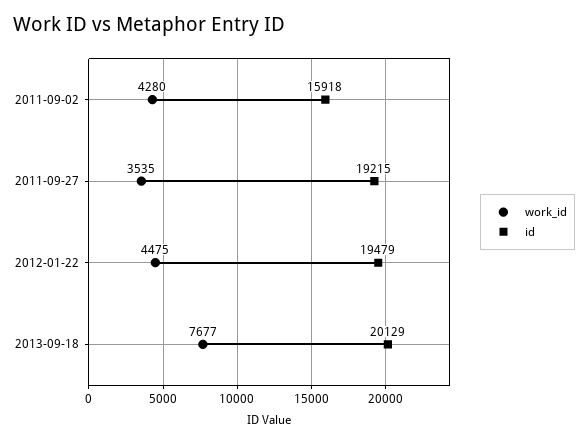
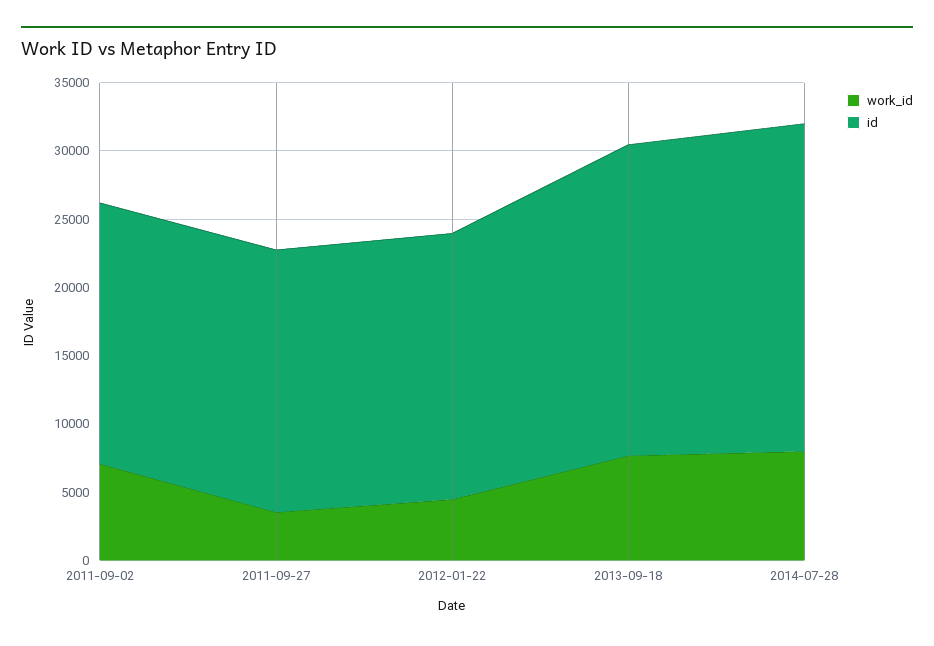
work_id, 2011-09-02: 4280 -> 7000
id, 2011-09-02: 15918 -> 19000
id, 2013-09-18: 20129 -> 23000
work_id, 2014-07-28: none -> 8000
id, 2014-07-28: none -> 24000

